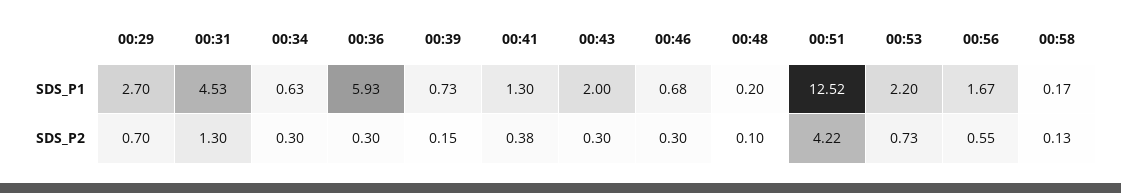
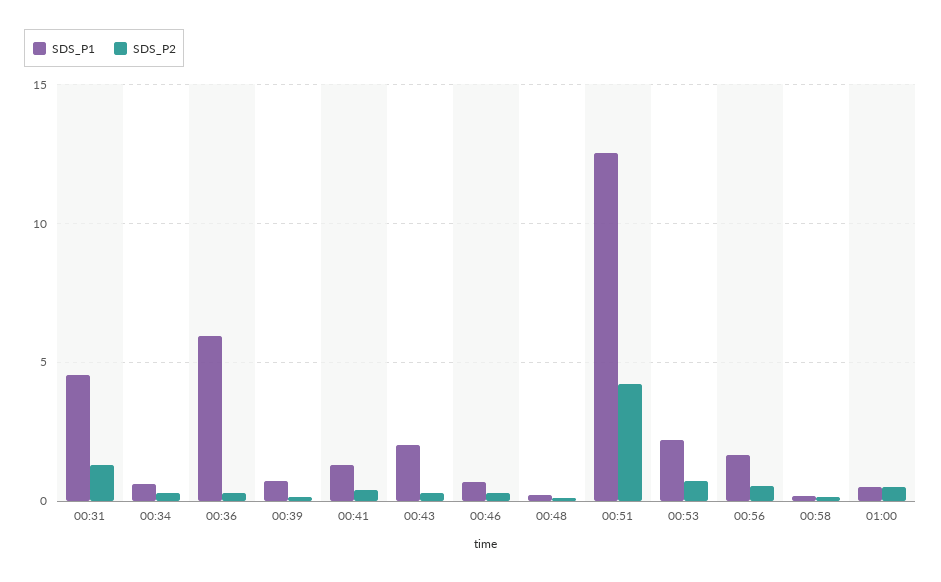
SDS_P1, 00:29: 2.7 -> none
SDS_P2, 00:29: 0.7 -> none
SDS_P1, 01:00: none -> 0.5
SDS_P2, 01:00: none -> 0.5

